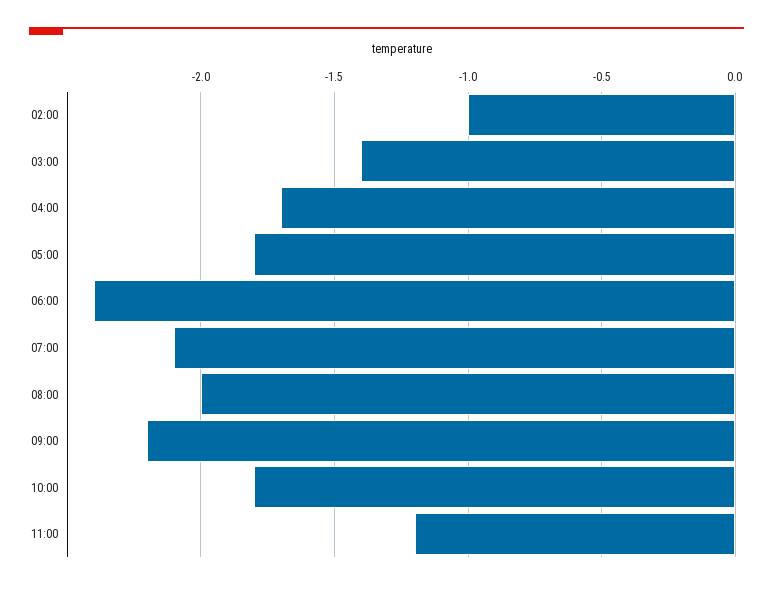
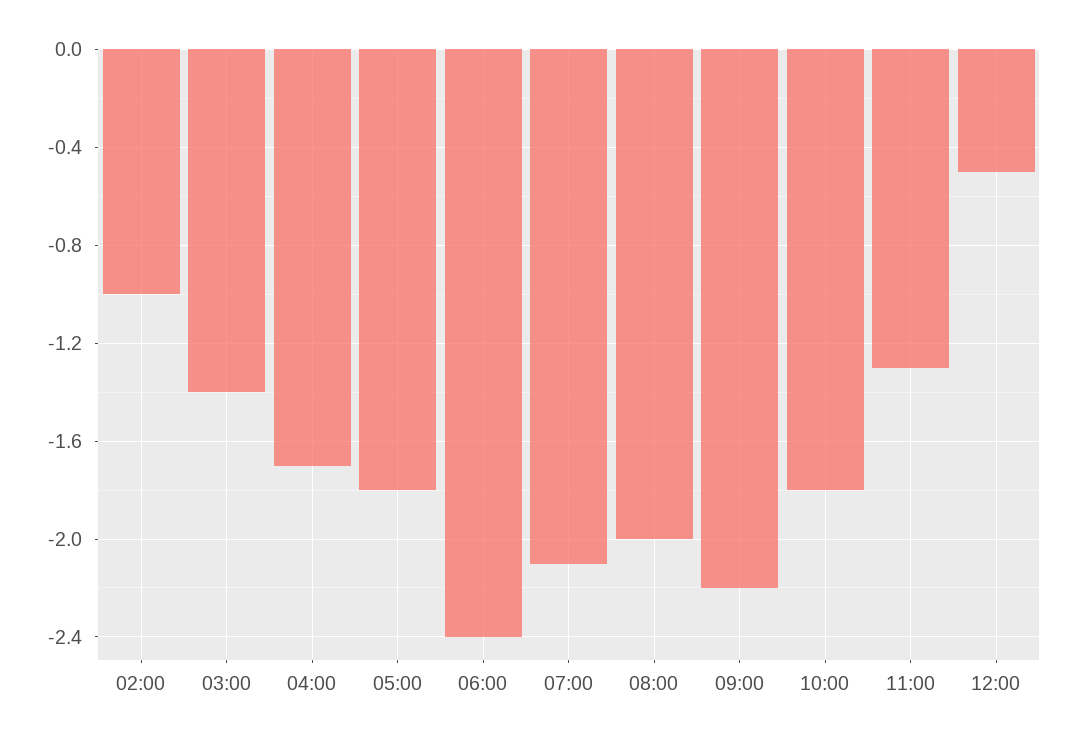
11:00: -1.2 -> -1.3
12:00: none -> -0.5

